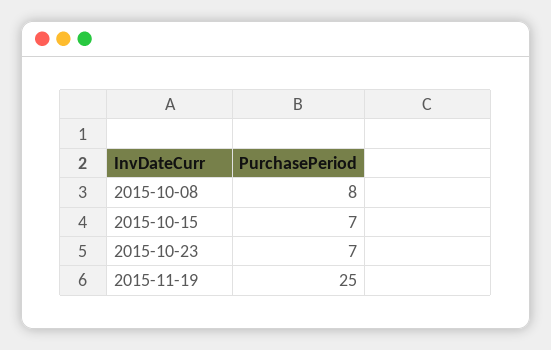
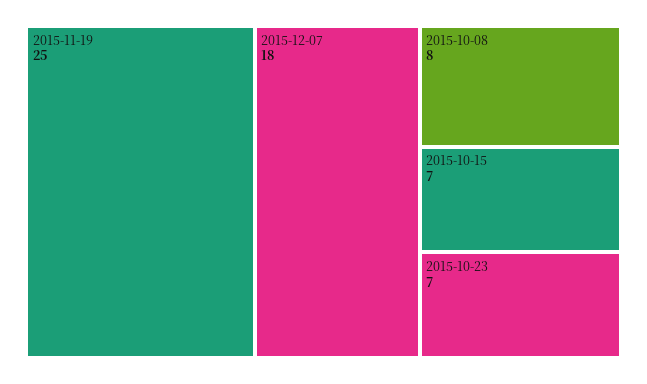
2015-12-07: none -> 18

